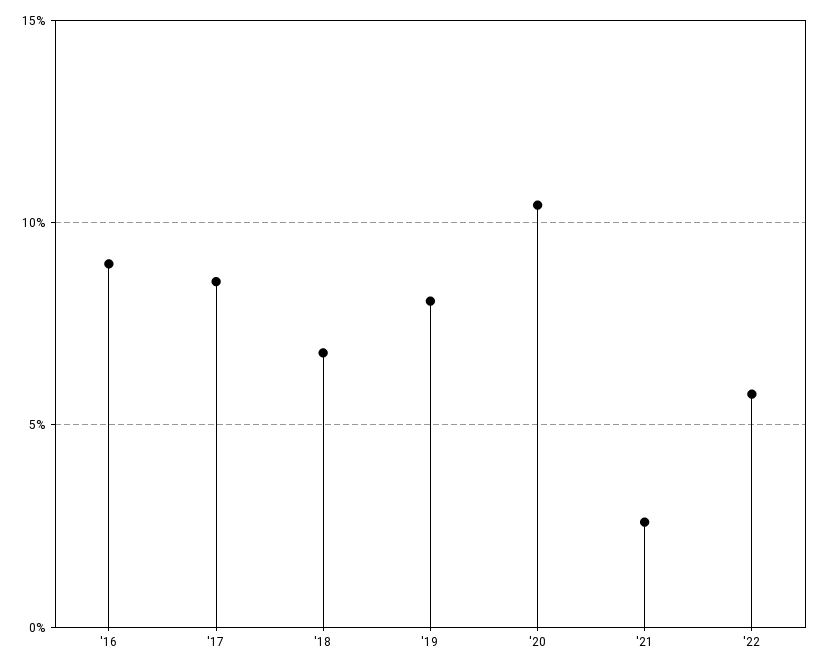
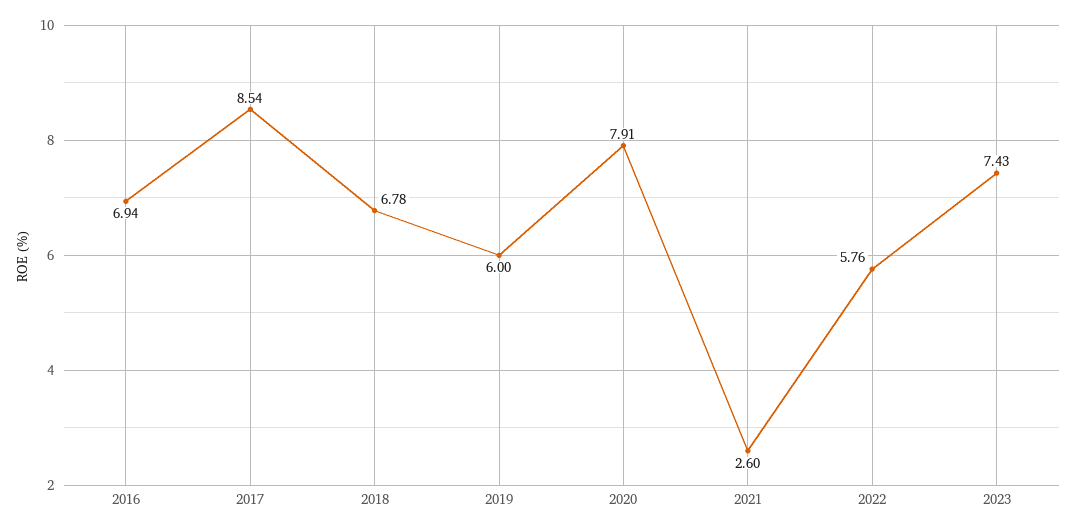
'16: 9 -> 6.94
'19: 8 -> 6
'20: 10.5 -> 7.91
2023: none -> 7.43

